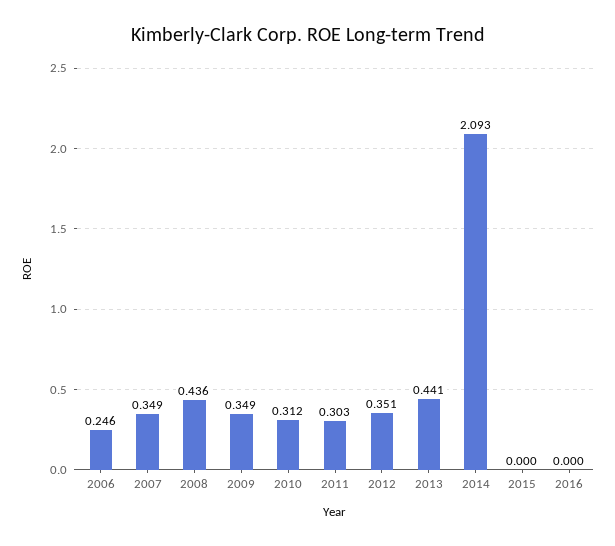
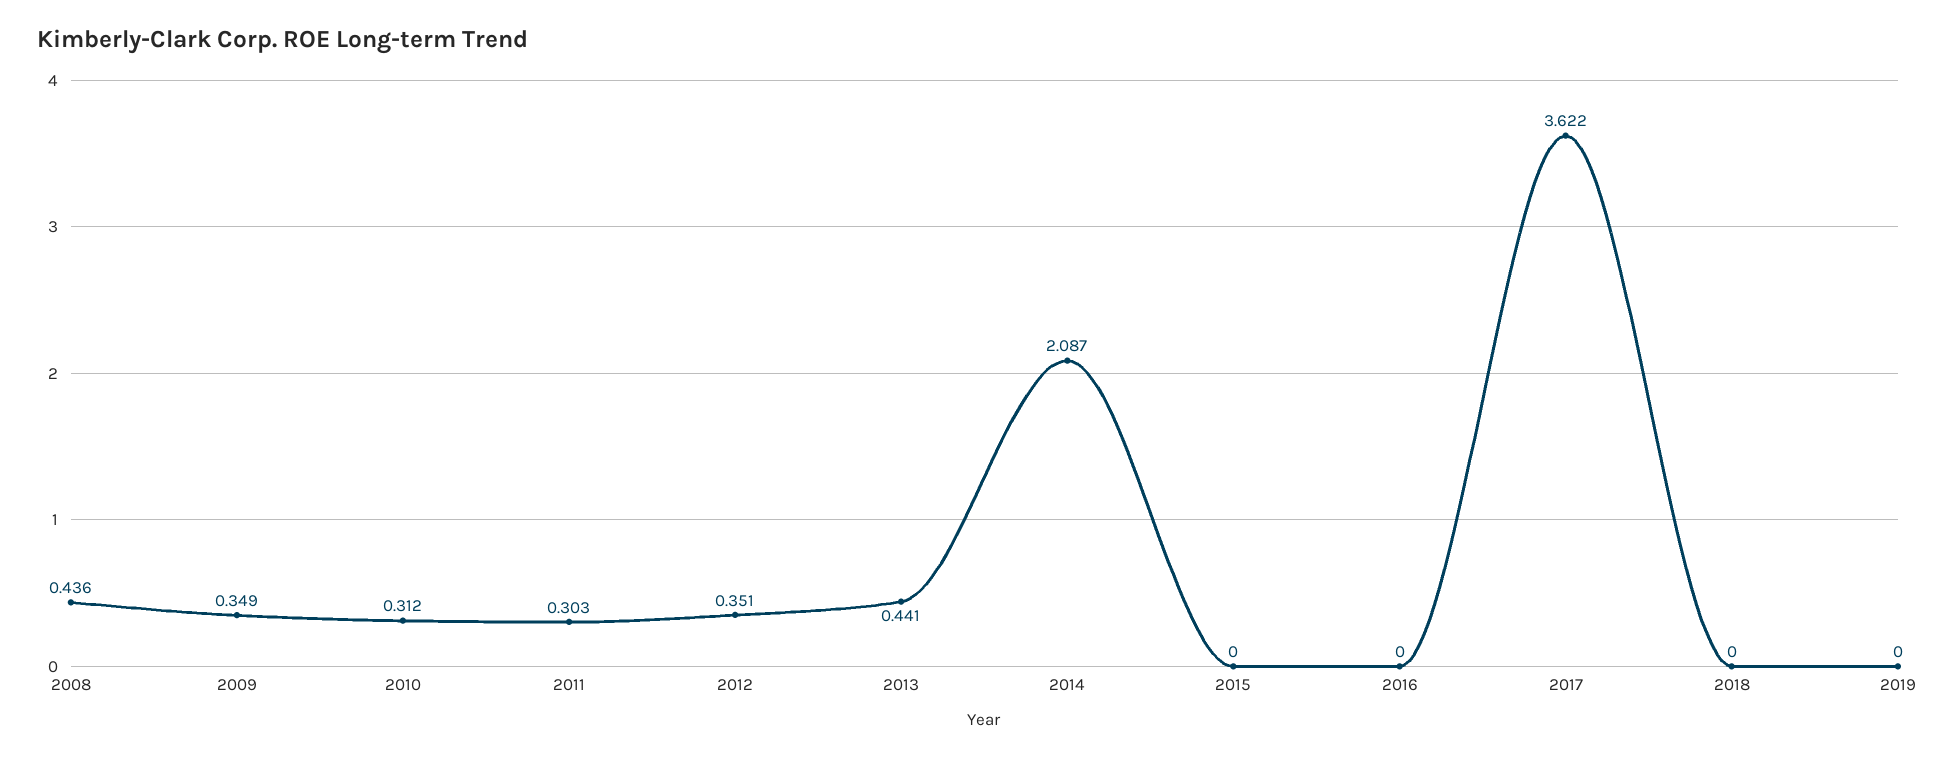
2006: 0.246 -> none
2007: 0.349 -> none
2014: 2.093 -> 2.087
2017: none -> 3.622
2018: none -> 0
2019: none -> 0

